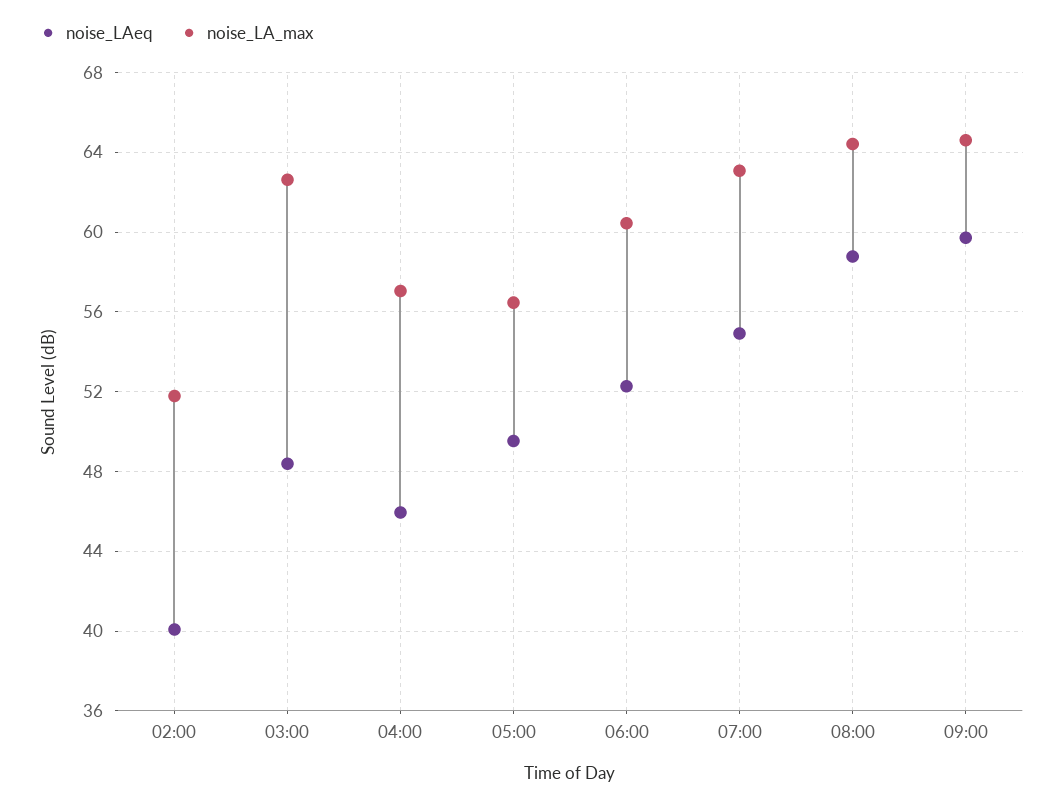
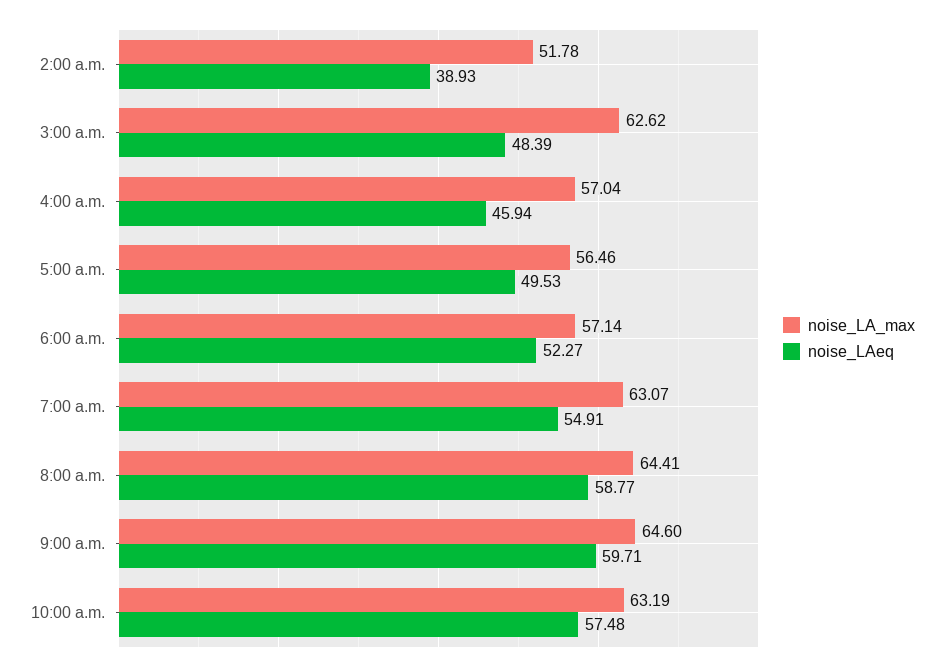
noise_LAeq, 02:00: 40 -> 38.93
noise_LA_max, 06:00: 60.5 -> 57.14
noise_LA_max, 10:00 a.m.: none -> 63.19
noise_LAeq, 10:00 a.m.: none -> 57.48

